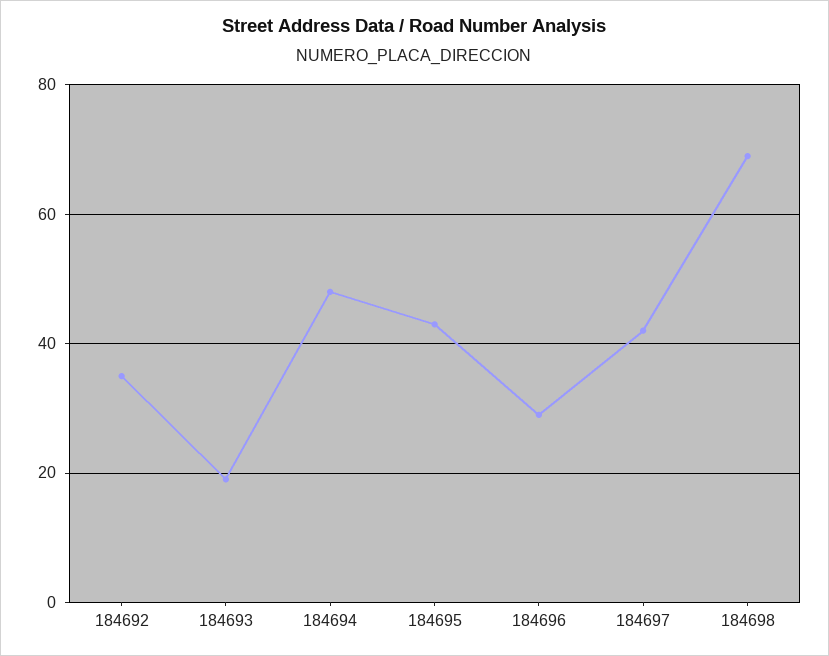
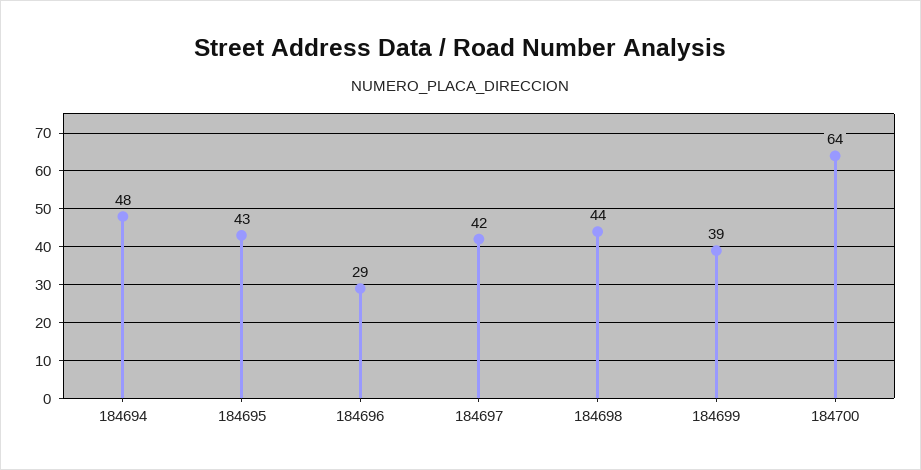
184692: 35 -> none
184693: 20 -> none
184698: 70 -> 44
184699: none -> 39
184700: none -> 64

